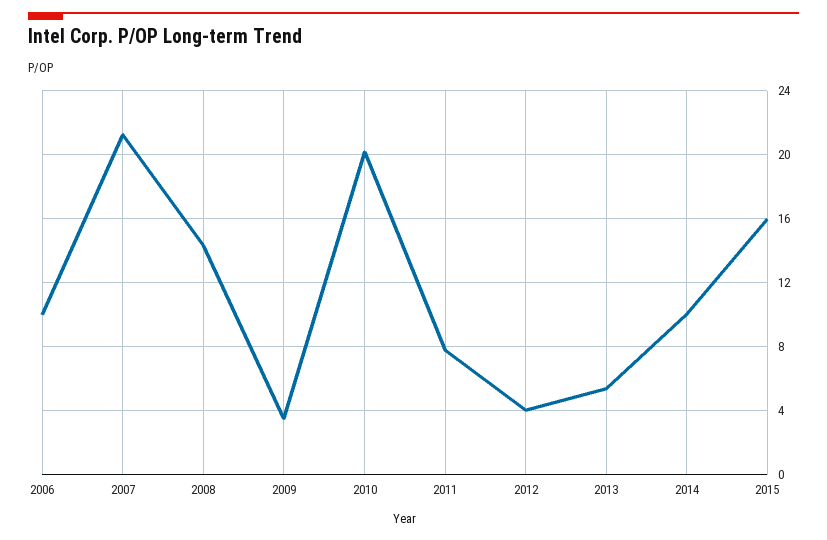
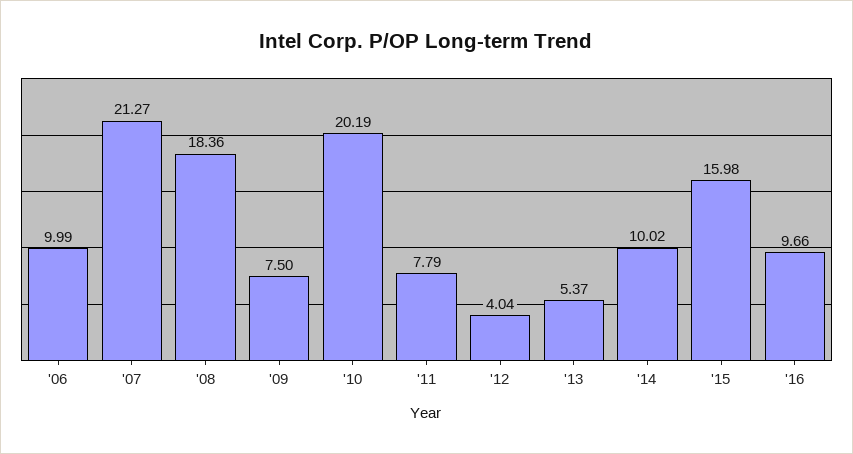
2008: 14.5 -> 18.36
2009: 3.5 -> 7.5
'16: none -> 9.66

